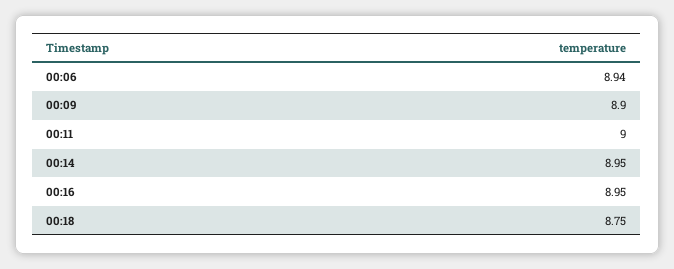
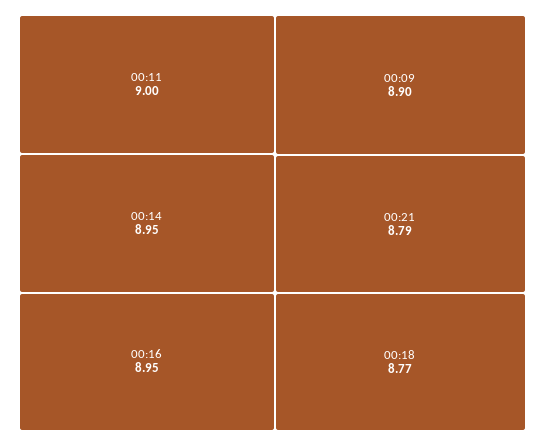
00:06: 8.94 -> none
00:18: 8.75 -> 8.77
00:21: none -> 8.79

